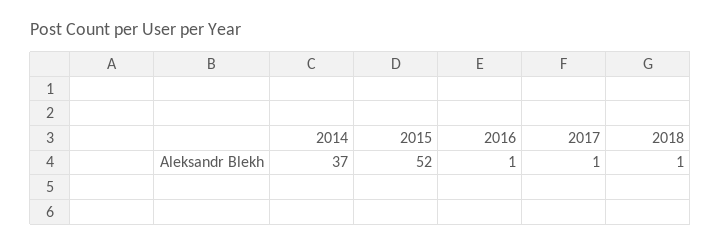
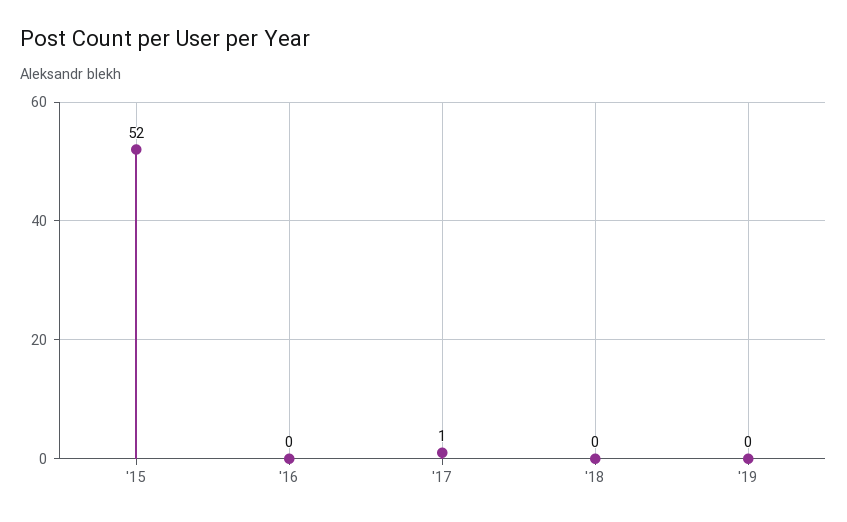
2014: 37 -> none
2016: 1 -> 0
2018: 1 -> 0
'19: none -> 0

